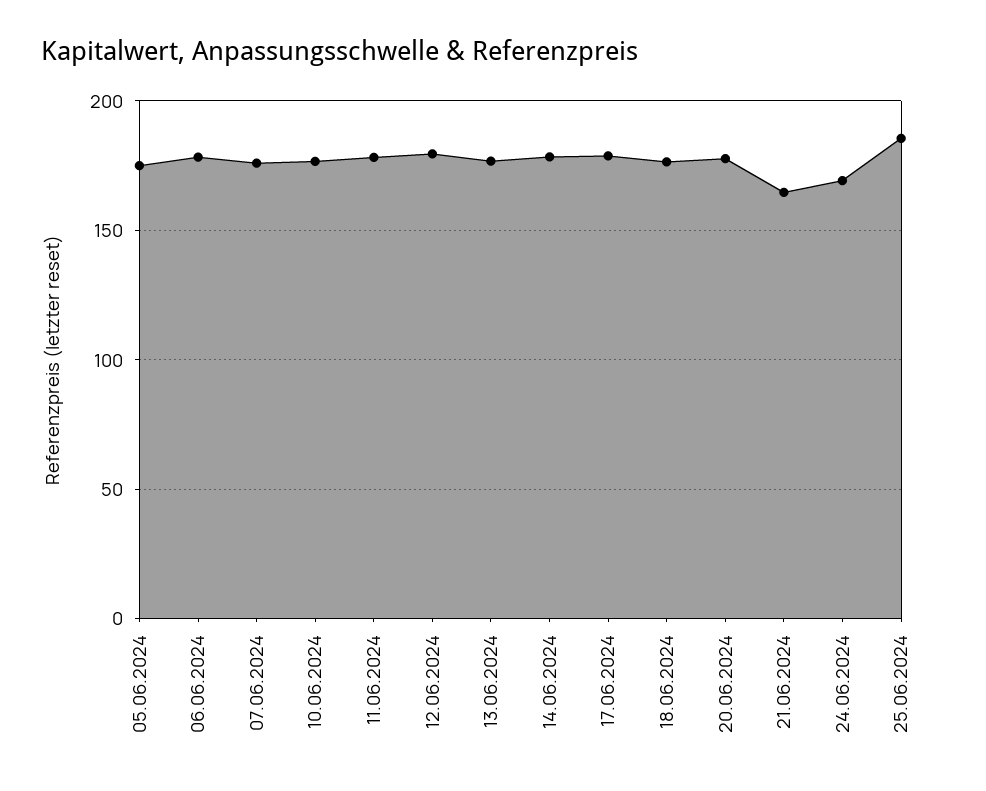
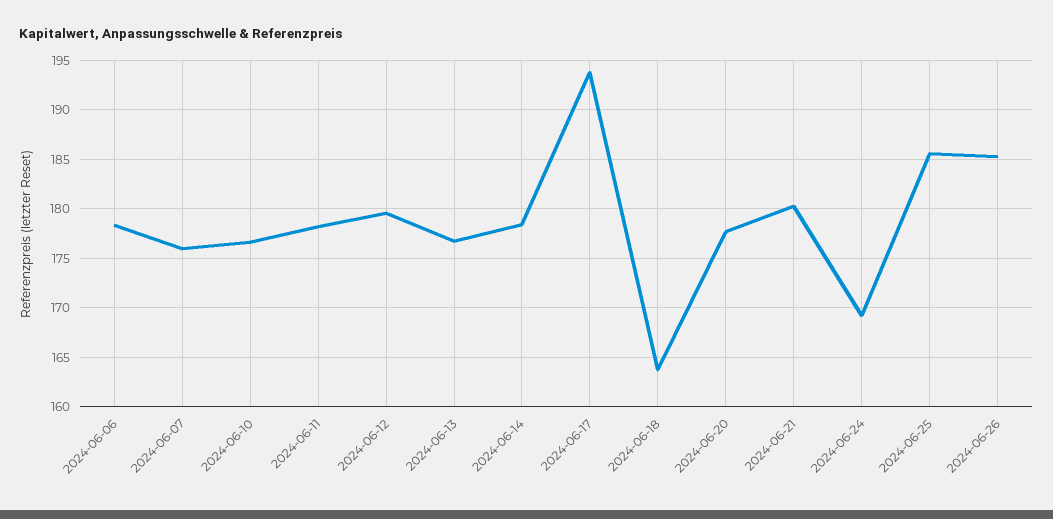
05.06.2024: 175 -> none
17.06.2024: 180 -> 194
18.06.2024: 175 -> 164
21.06.2024: 165 -> 180
2024-06-26: none -> 185

